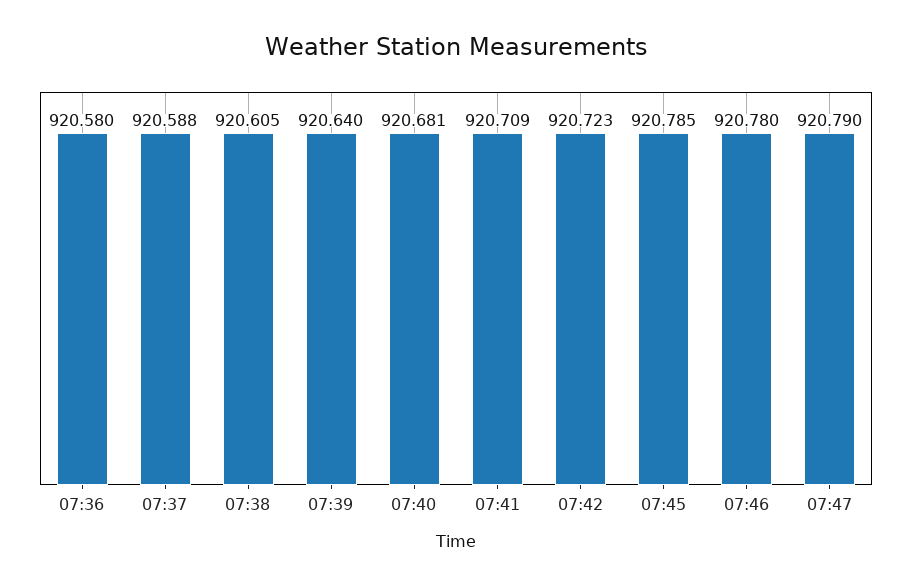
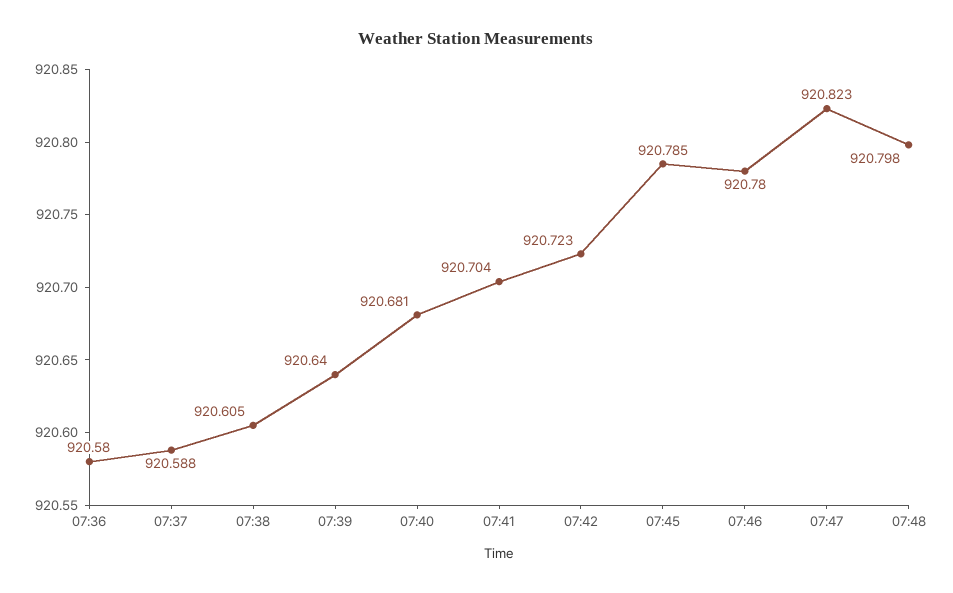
07:41: 920.709 -> 920.704
07:47: 920.79 -> 920.823
07:48: none -> 920.798

